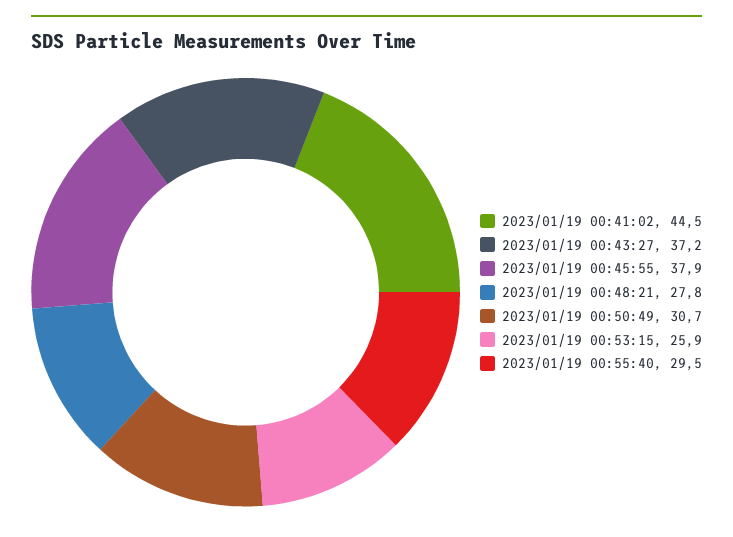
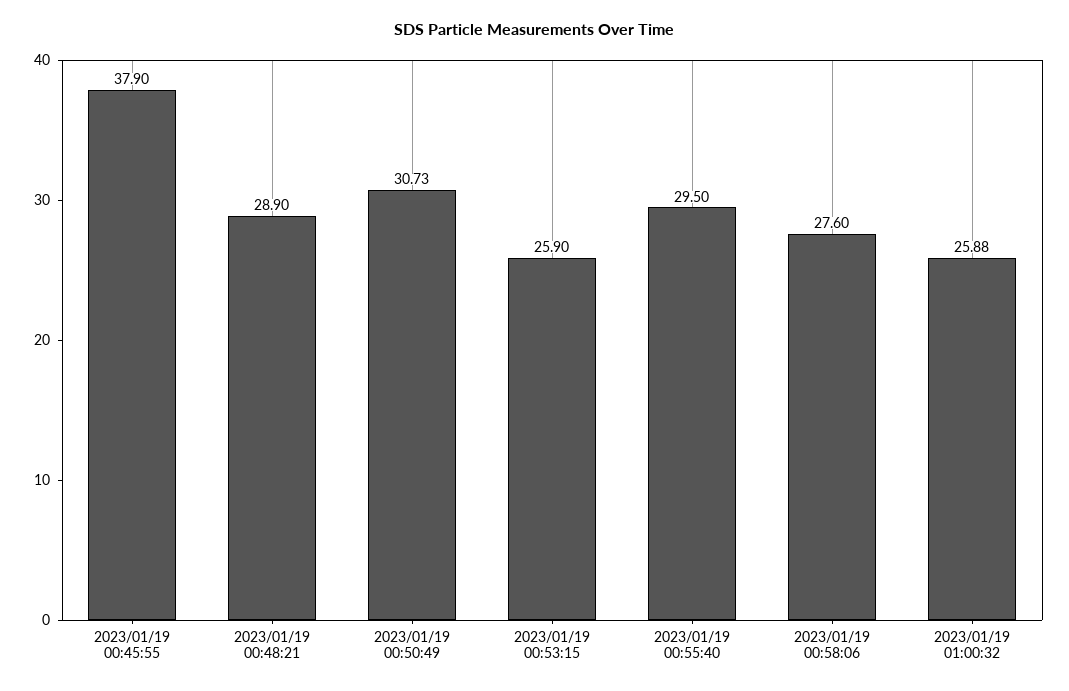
2023/01/19 00:41:02: 44.5 -> none
2023/01/19 00:43:27: 37.2 -> none
2023/01/19 00:48:21: 27.8 -> 28.9
2023/01/19 00:58:06: none -> 27.6
2023/01/19 01:00:32: none -> 25.88

